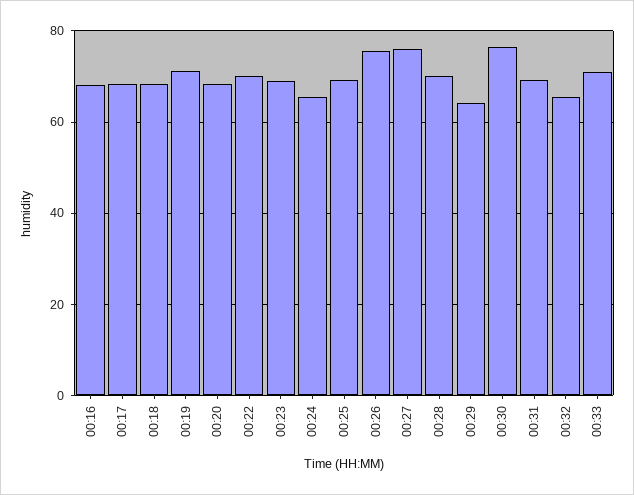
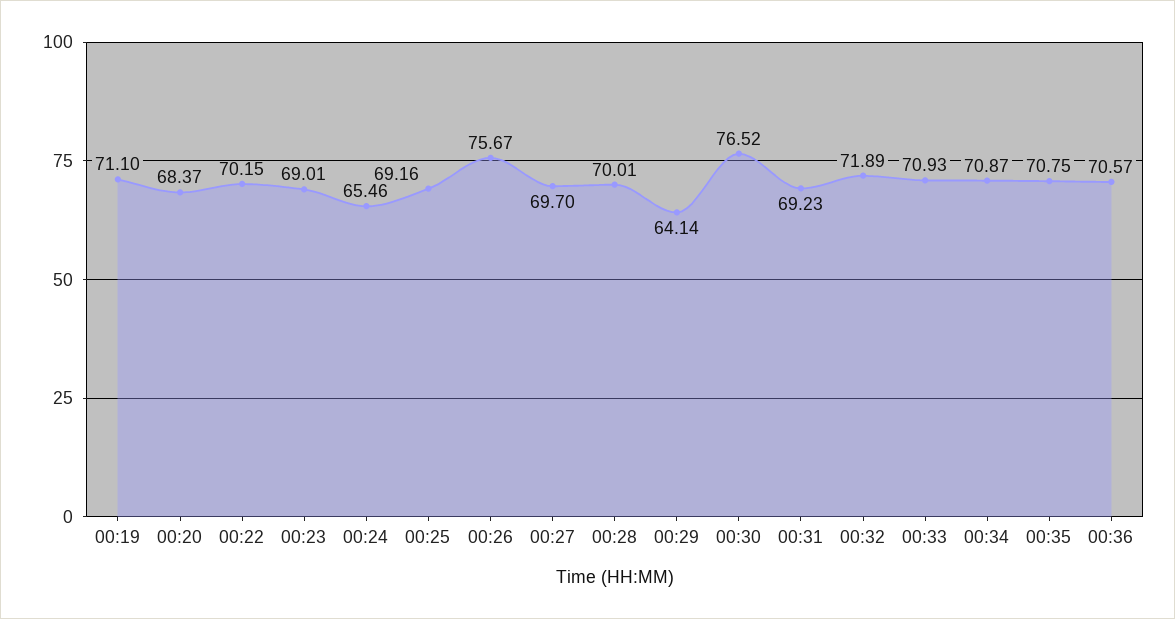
00:16: 68 -> none
00:17: 68 -> none
00:18: 68 -> none
00:27: 76 -> 69.7
00:32: 66 -> 71.89
00:34: none -> 70.87
00:35: none -> 70.75
00:36: none -> 70.57

